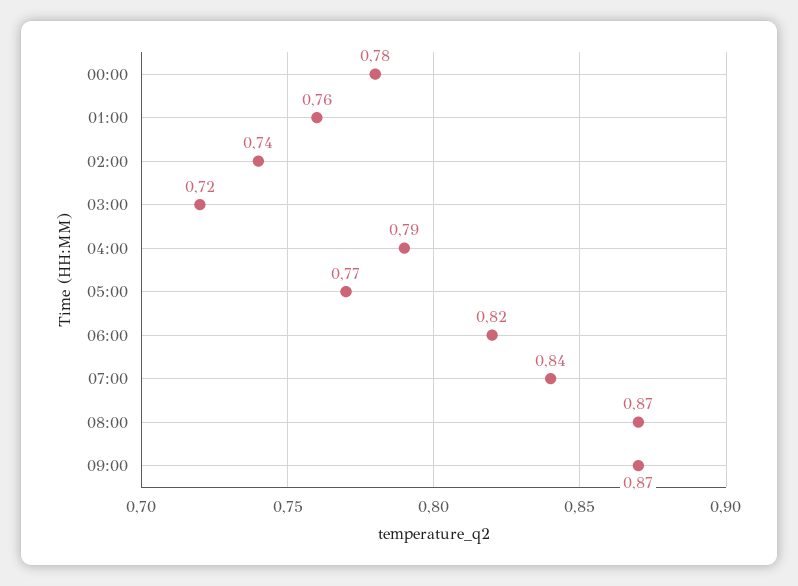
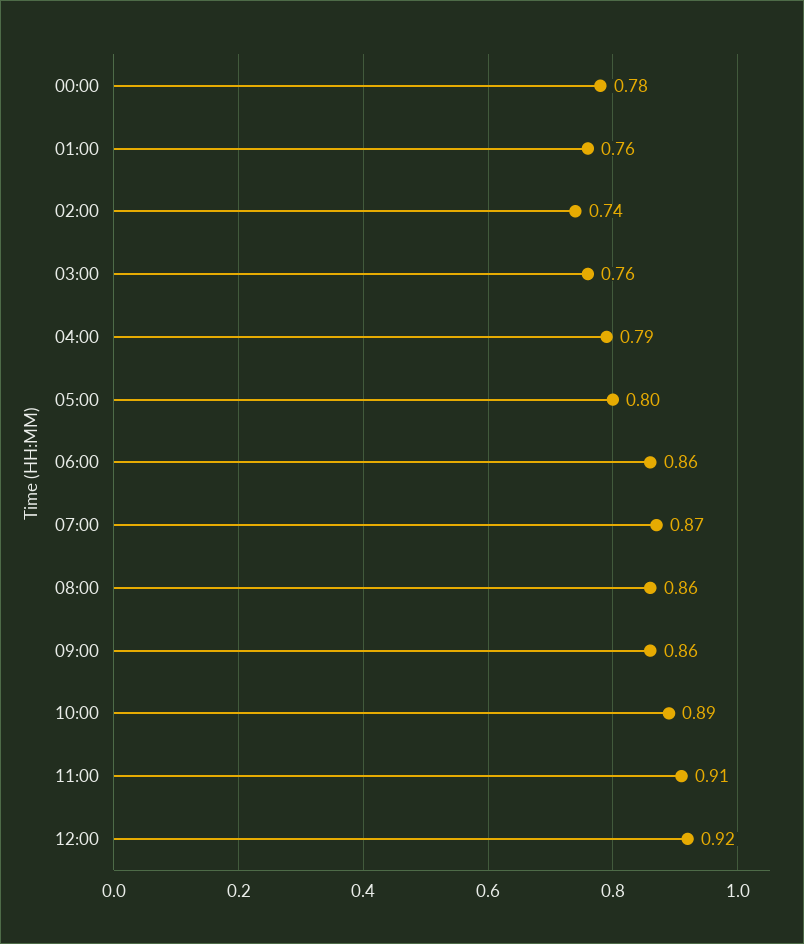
03:00: 0.72 -> 0.76
05:00: 0.77 -> 0.8
06:00: 0.82 -> 0.86
07:00: 0.84 -> 0.87
08:00: 0.87 -> 0.86
09:00: 0.87 -> 0.86
10:00: none -> 0.89
11:00: none -> 0.91
12:00: none -> 0.92

